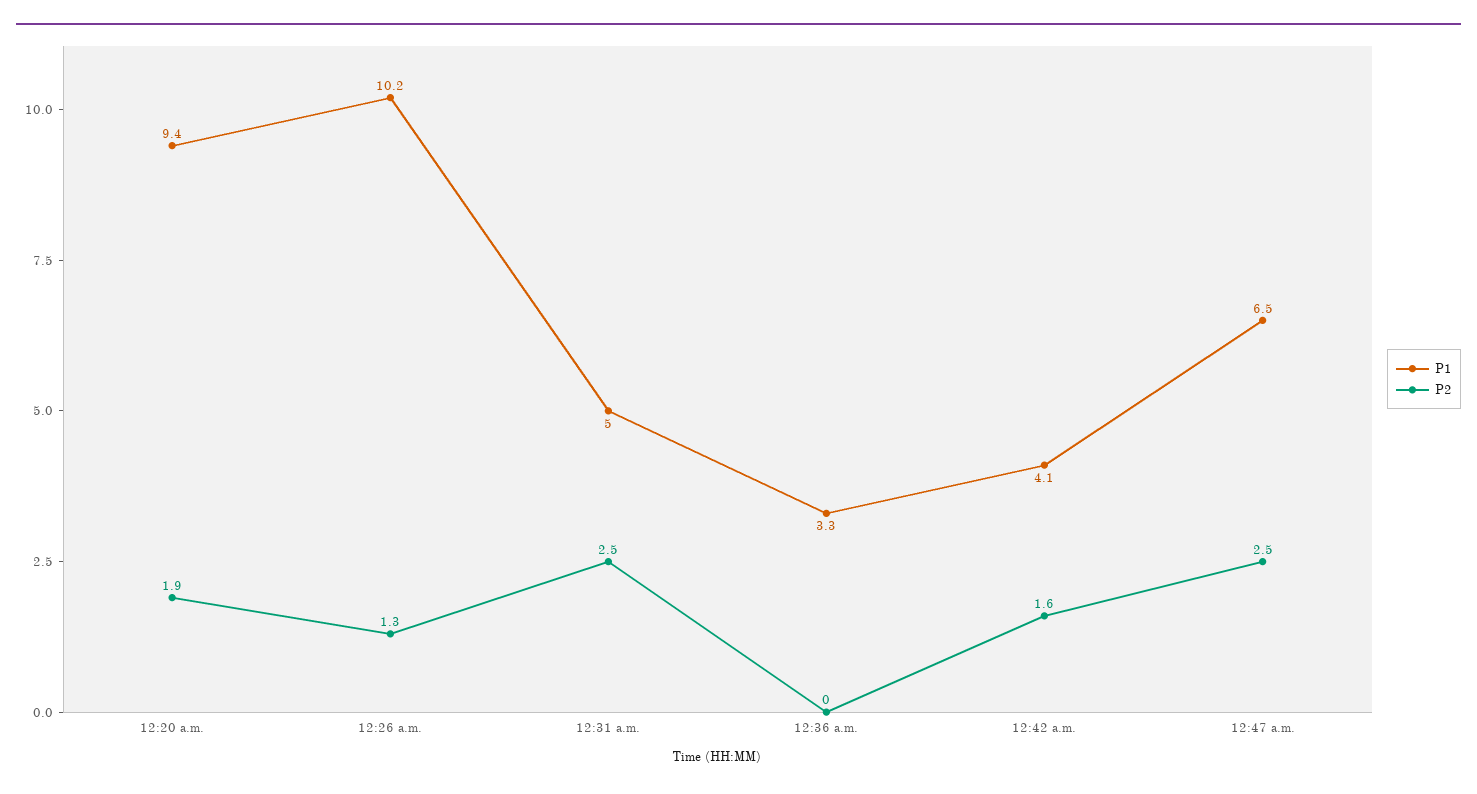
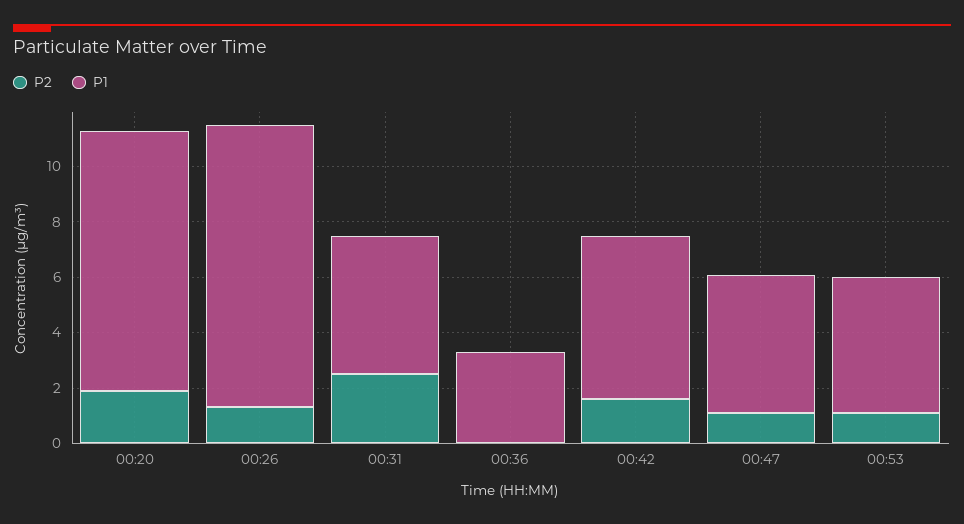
P1, 12:42 a.m.: 4.1 -> 6
P1, 12:47 a.m.: 6.5 -> 5
P2, 12:47 a.m.: 2.5 -> 1
P2, 00:53: none -> 1
P1, 00:53: none -> 5

